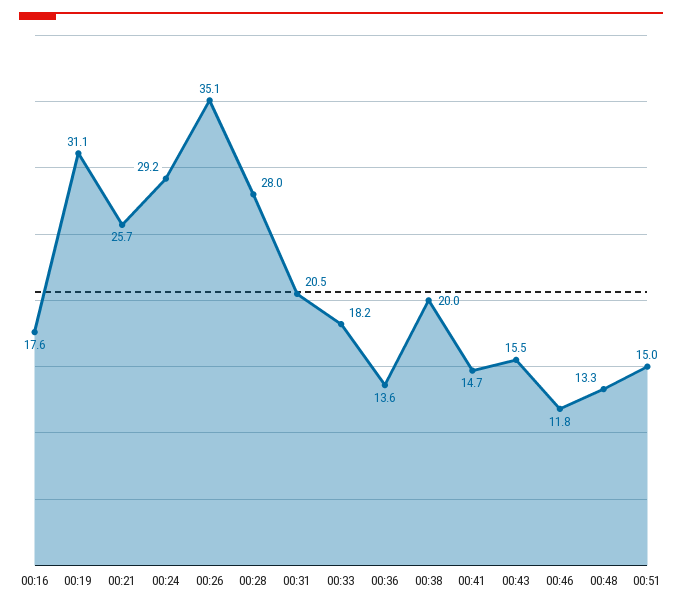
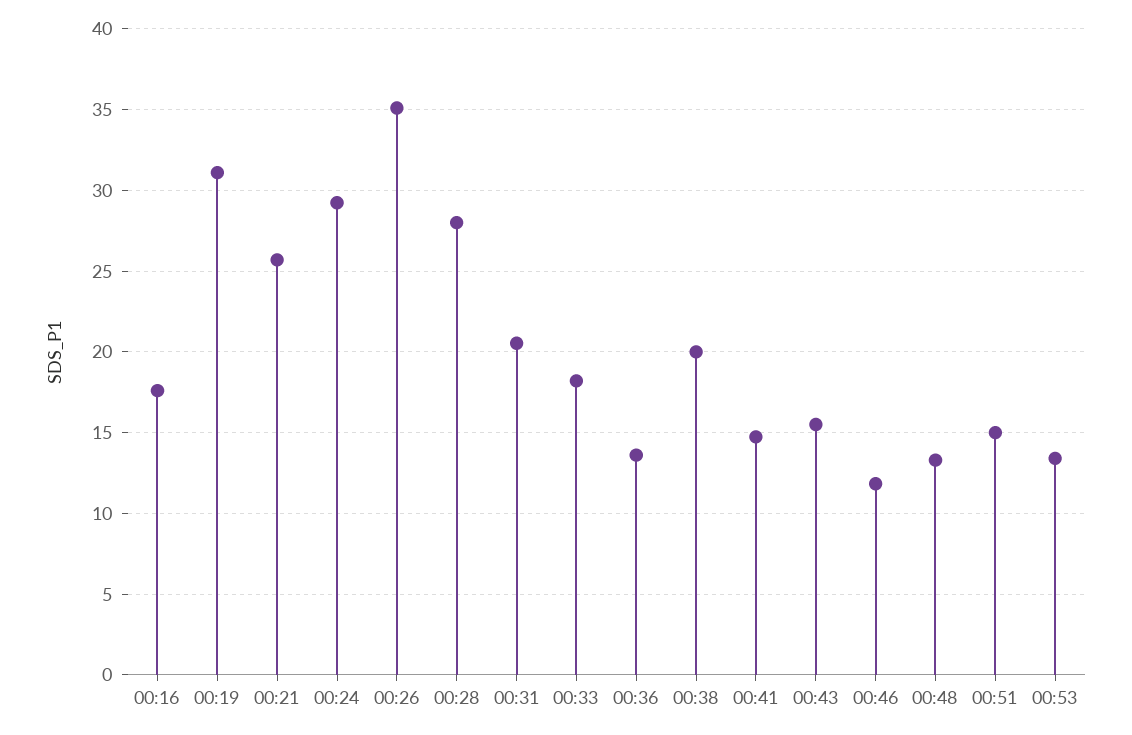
00:53: none -> 13.5

